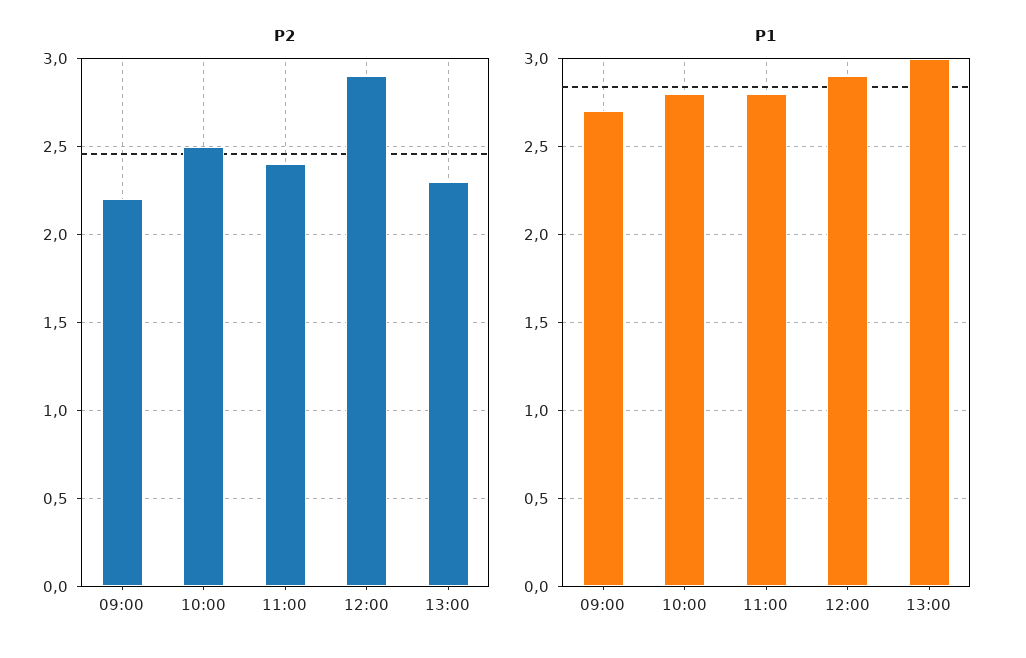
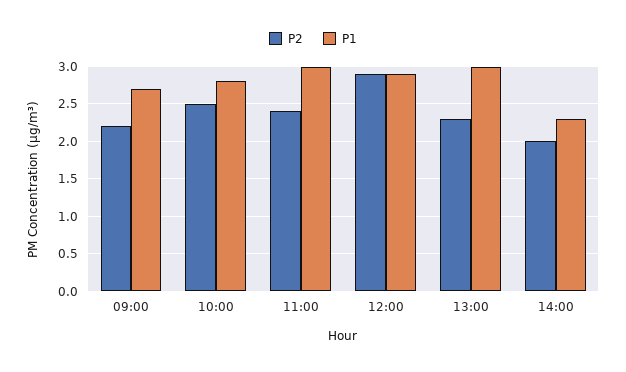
P1, 11:00: 2.8 -> 3
P2, 14:00: none -> 2
P1, 14:00: none -> 2.3

